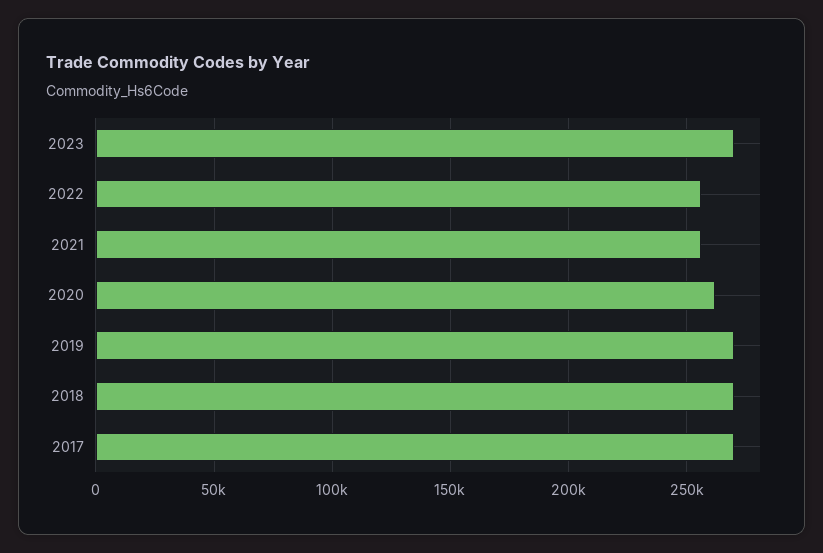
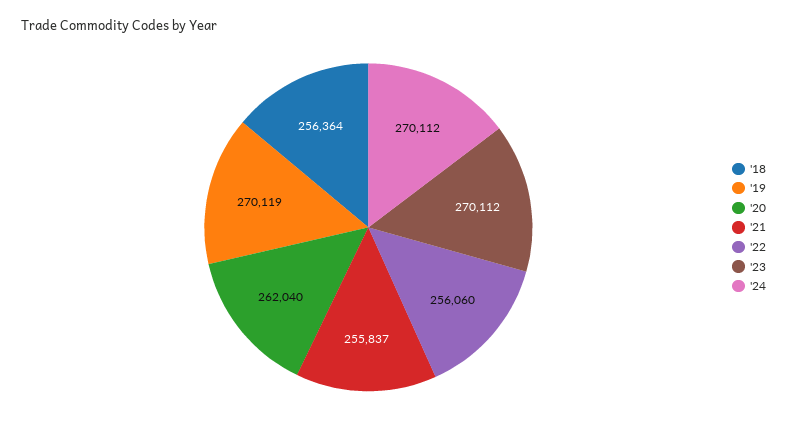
2018: 270000 -> 256364
2017: 270000 -> none
'24: none -> 270112

